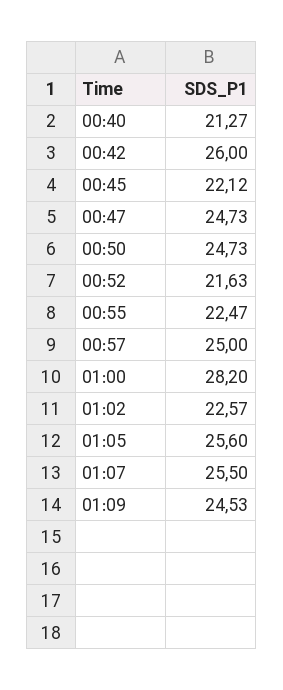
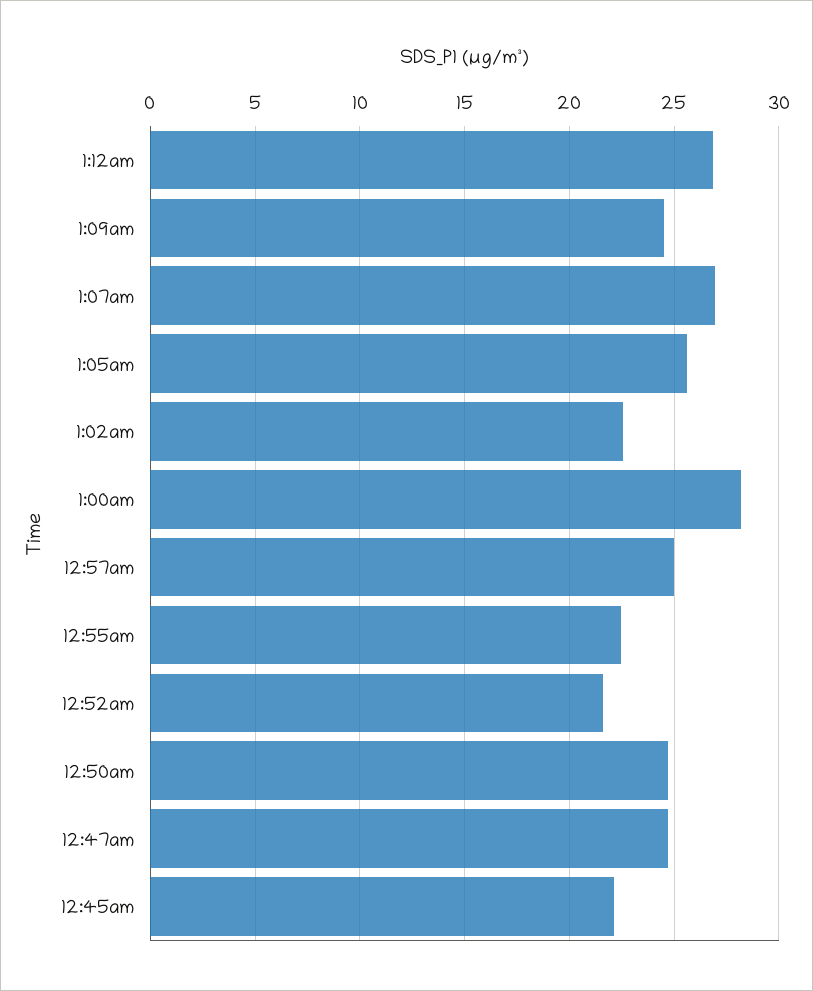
00:40: 21.27 -> none
00:42: 26 -> none
01:07: 25.5 -> 27
1:12am: none -> 27

